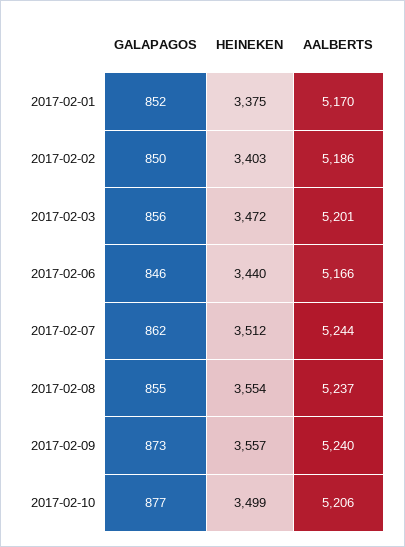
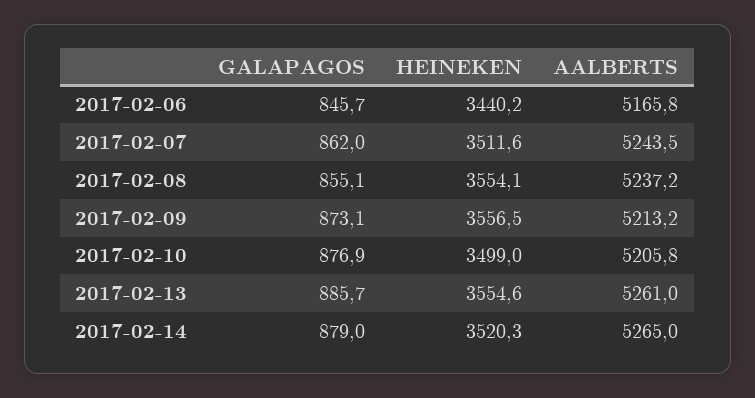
GALAPAGOS, 2017-02-01: 852 -> none
HEINEKEN, 2017-02-01: 3375 -> none
AALBERTS, 2017-02-01: 5170 -> none
GALAPAGOS, 2017-02-02: 850 -> none
HEINEKEN, 2017-02-02: 3403 -> none
AALBERTS, 2017-02-02: 5186 -> none
GALAPAGOS, 2017-02-03: 856 -> none
HEINEKEN, 2017-02-03: 3472 -> none
AALBERTS, 2017-02-03: 5201 -> none
AALBERTS, 2017-02-09: 5240 -> 5213.2
GALAPAGOS, 2017-02-13: none -> 885.7
HEINEKEN, 2017-02-13: none -> 3554.6
AALBERTS, 2017-02-13: none -> 5261
GALAPAGOS, 2017-02-14: none -> 879
HEINEKEN, 2017-02-14: none -> 3520.3
AALBERTS, 2017-02-14: none -> 5265

